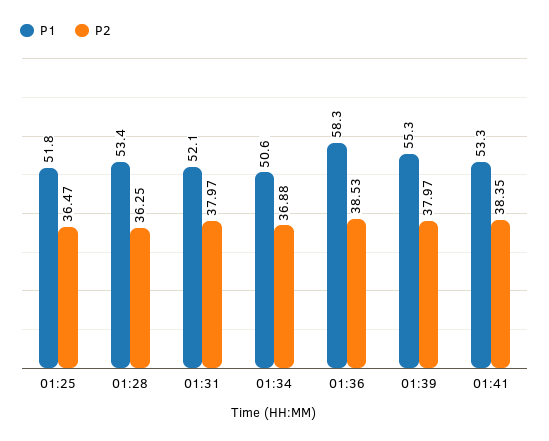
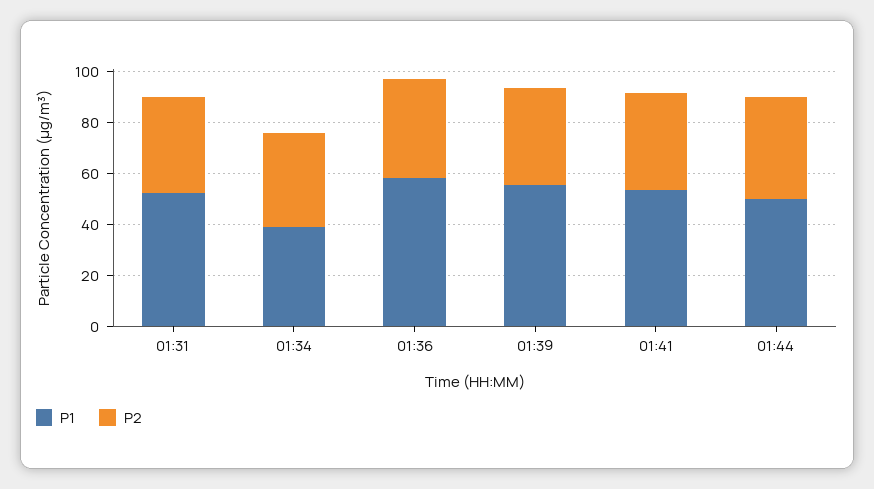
P1, 01:25: 51.8 -> none
P2, 01:25: 36.47 -> none
P1, 01:28: 53.4 -> none
P2, 01:28: 36.25 -> none
P1, 01:34: 50.6 -> 40
P1, 01:44: none -> 50
P2, 01:44: none -> 40

